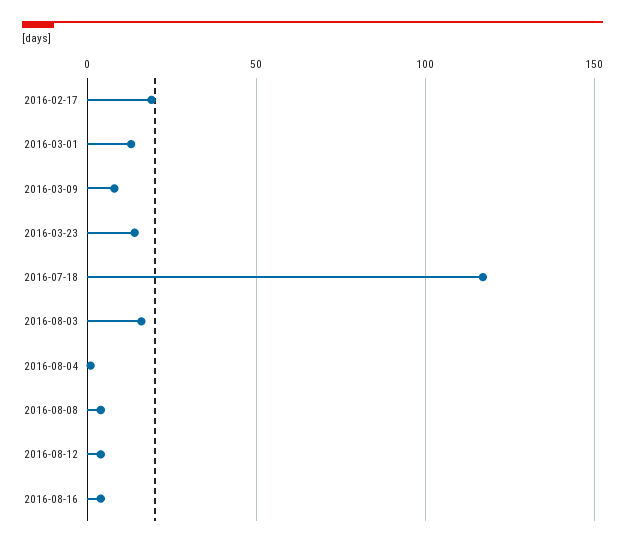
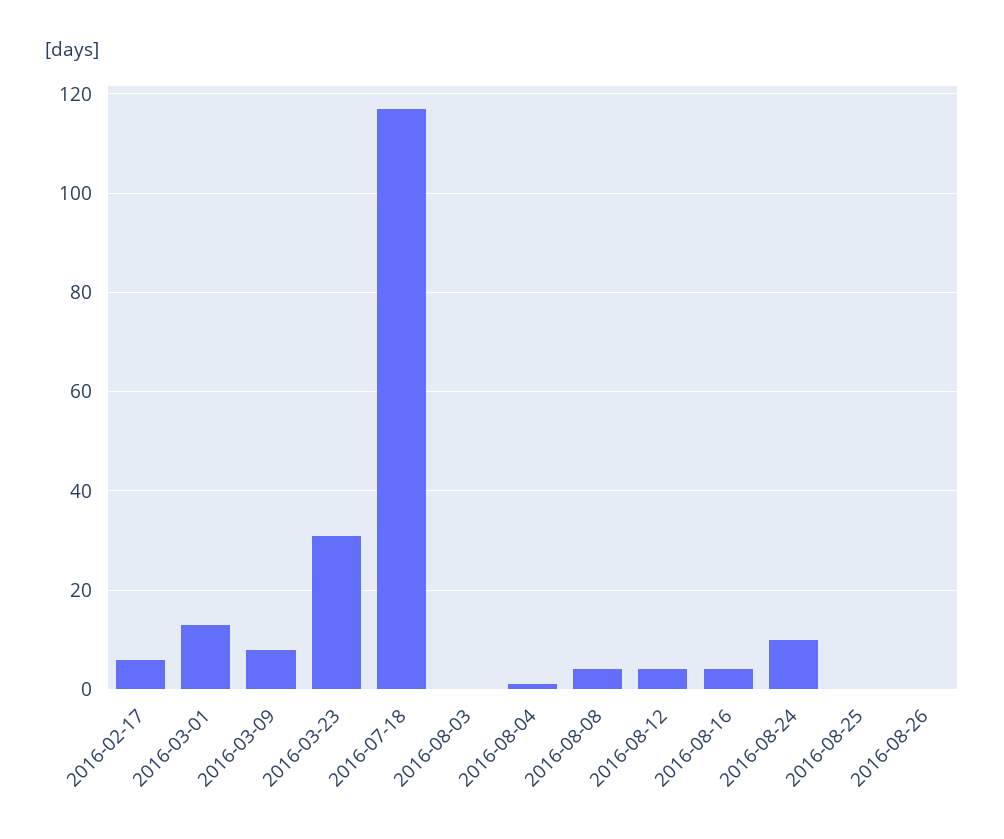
2016-02-17: 20 -> 5
2016-03-23: 15 -> 30
2016-08-03: 15 -> 0
2016-08-24: none -> 10
2016-08-25: none -> 0
2016-08-26: none -> 0

